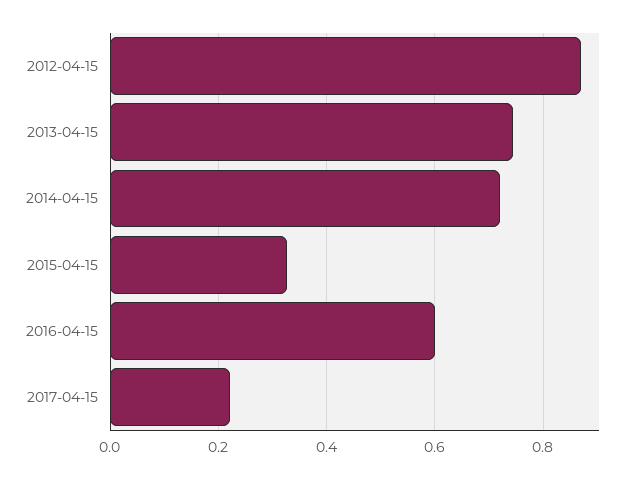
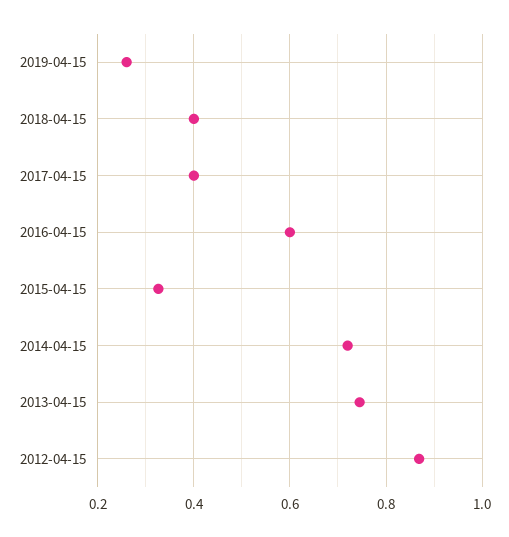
2017-04-15: 0.22 -> 0.4
2019-04-15: none -> 0.26
2018-04-15: none -> 0.4

